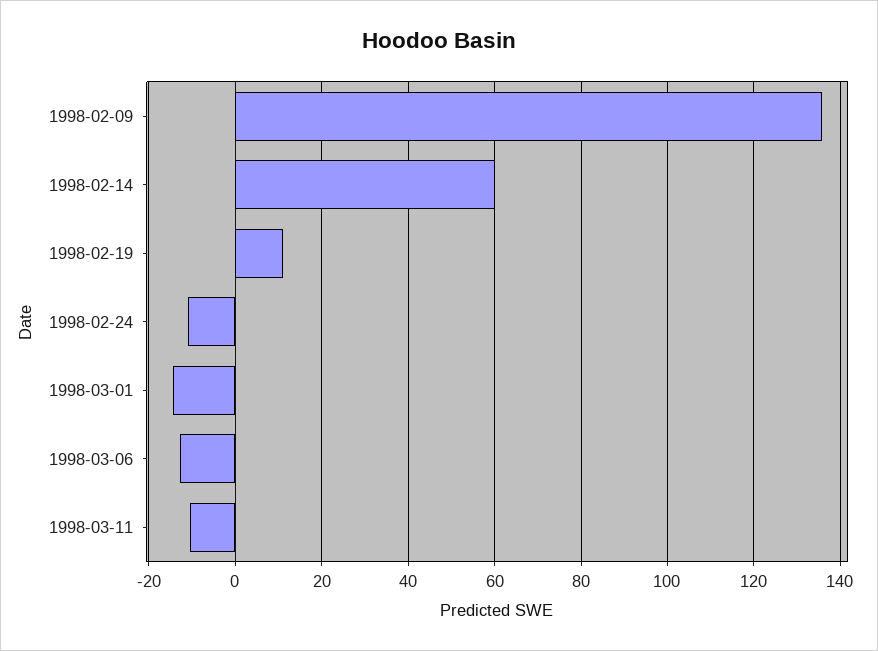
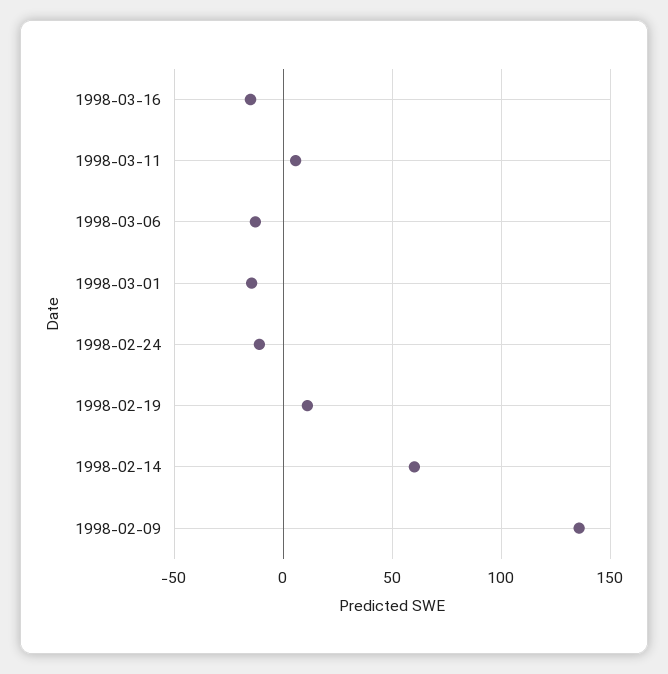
1998-03-11: -10 -> 5
1998-03-16: none -> -15

